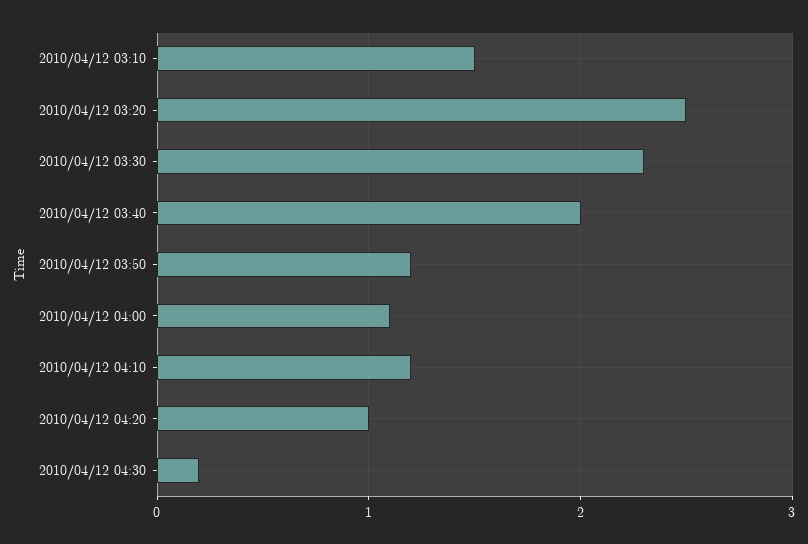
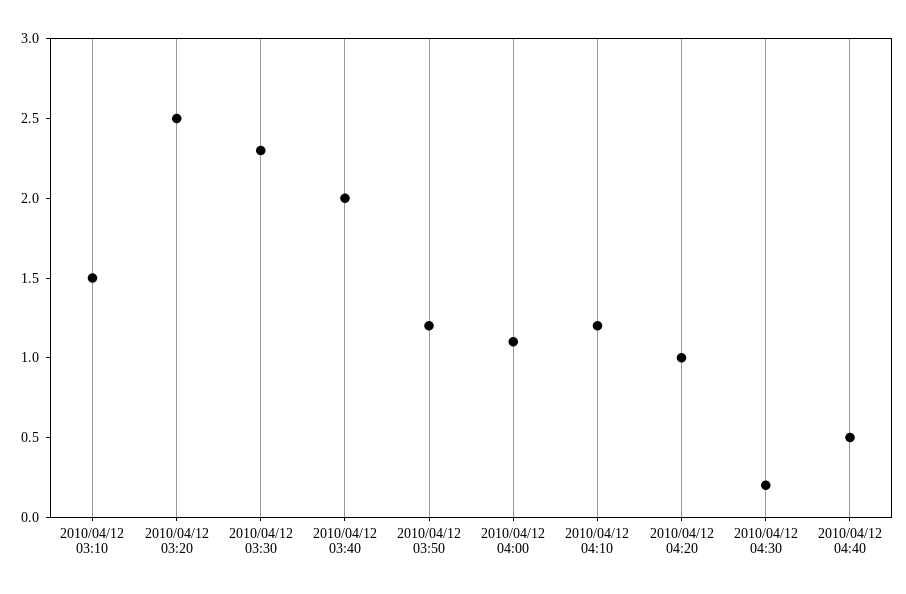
2010/04/12 04:40: none -> 0.5

